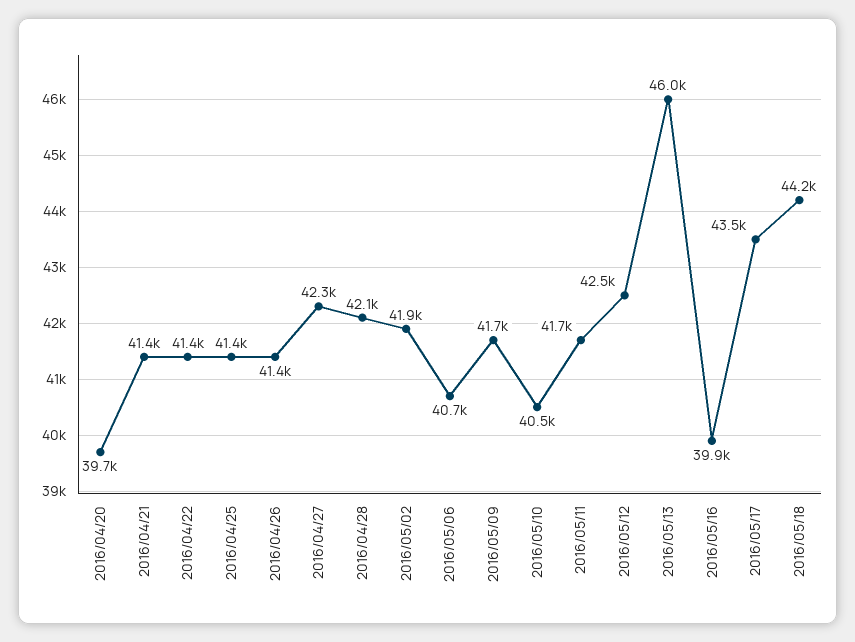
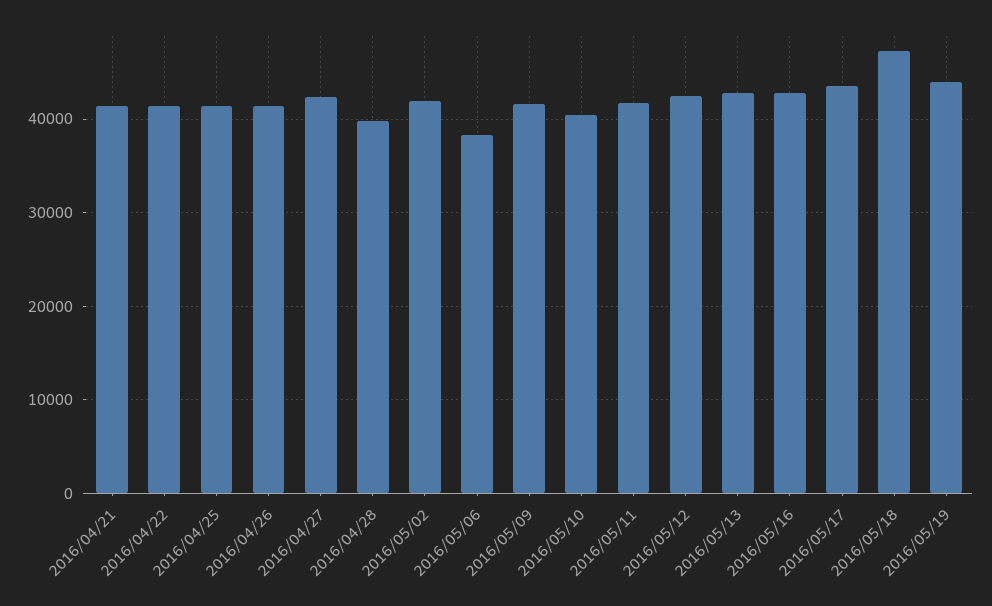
2016/04/20: 39700 -> none
2016/04/28: 42100 -> 40000
2016/05/06: 40700 -> 38000
2016/05/13: 46000 -> 43000
2016/05/16: 39900 -> 43000
2016/05/18: 44200 -> 47000
2016/05/19: none -> 44000

